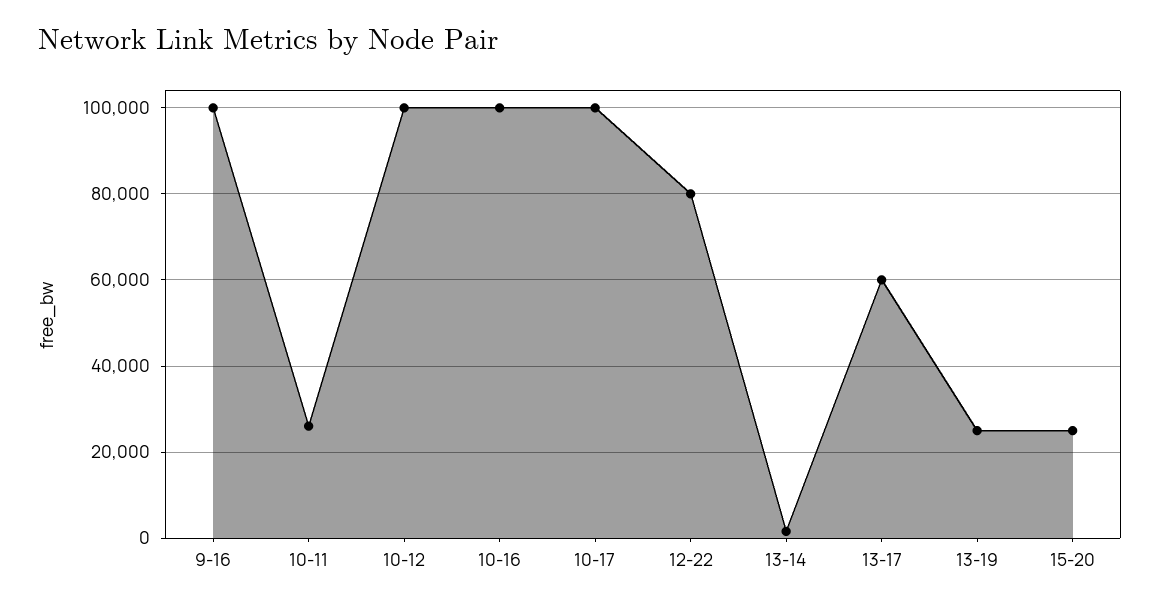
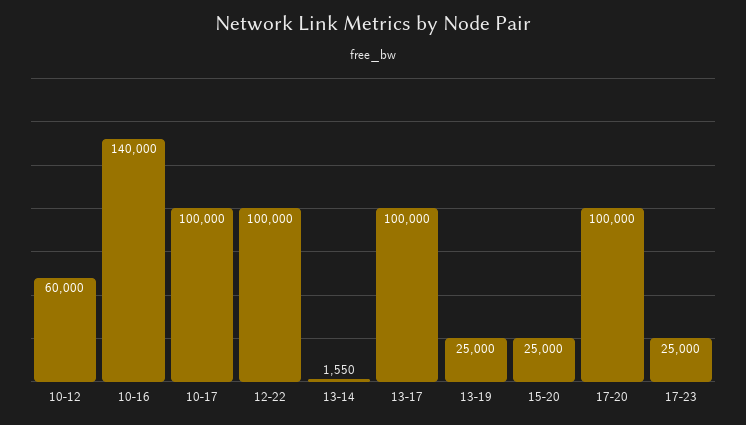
9-16: 100000 -> none
10-11: 26000 -> none
10-12: 100000 -> 60000
10-16: 100000 -> 140000
12-22: 80000 -> 100000
13-17: 60000 -> 100000
17-20: none -> 100000
17-23: none -> 25000

